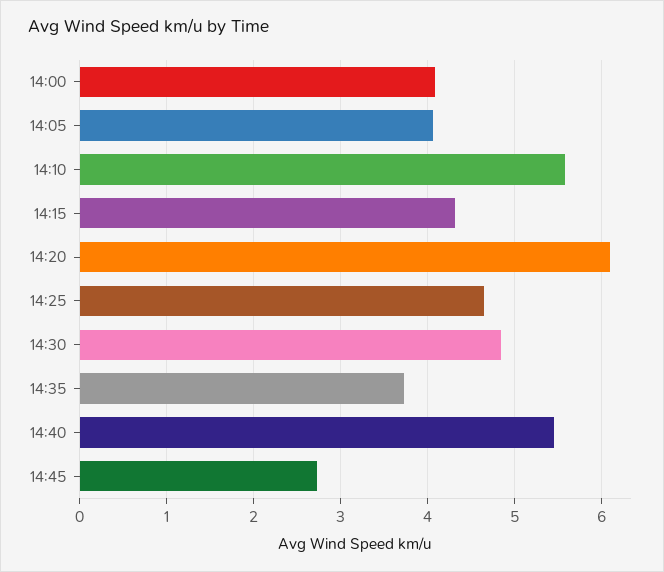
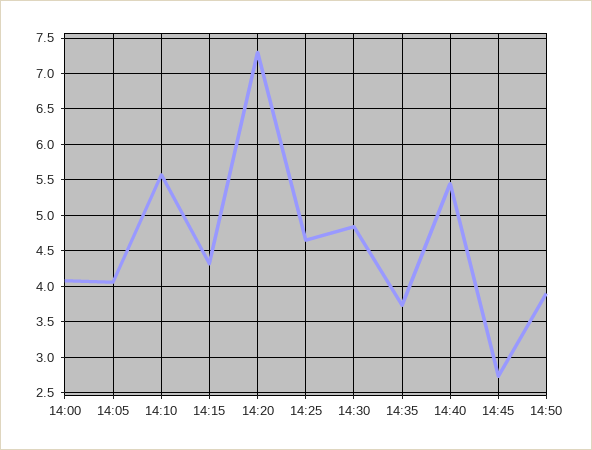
14:20: 6.1 -> 7.3
14:50: none -> 3.9

